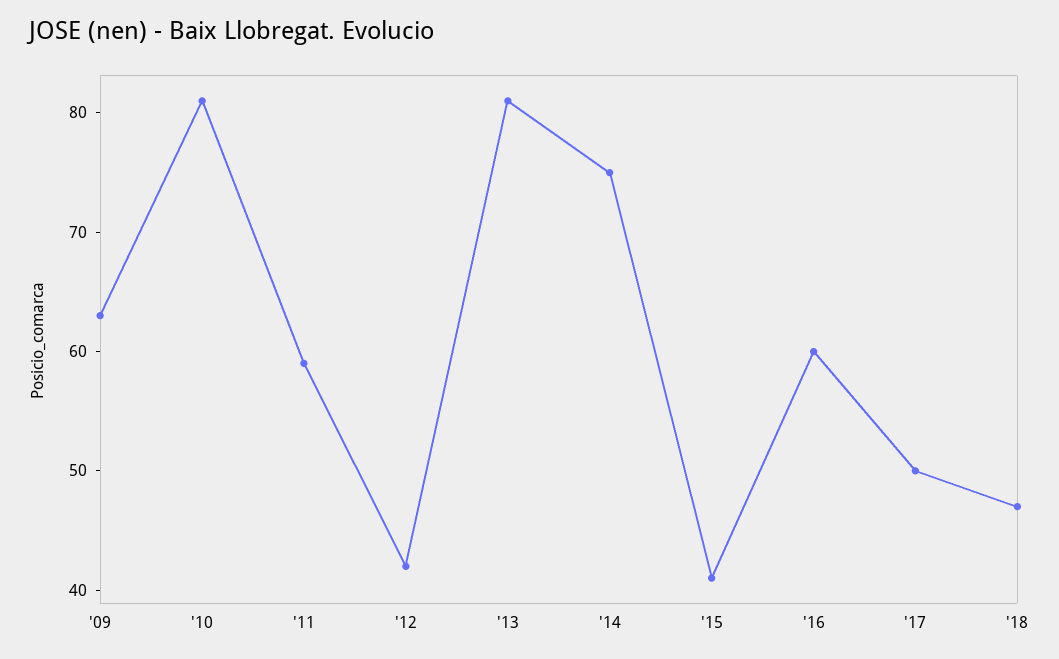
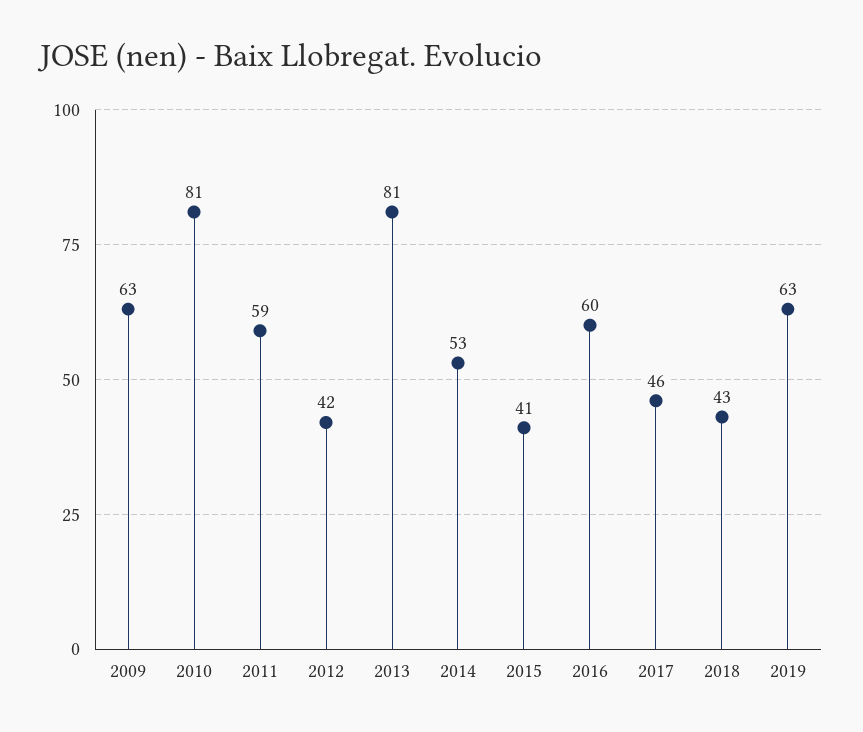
'14: 75 -> 53
'17: 50 -> 46
'18: 47 -> 43
2019: none -> 63

